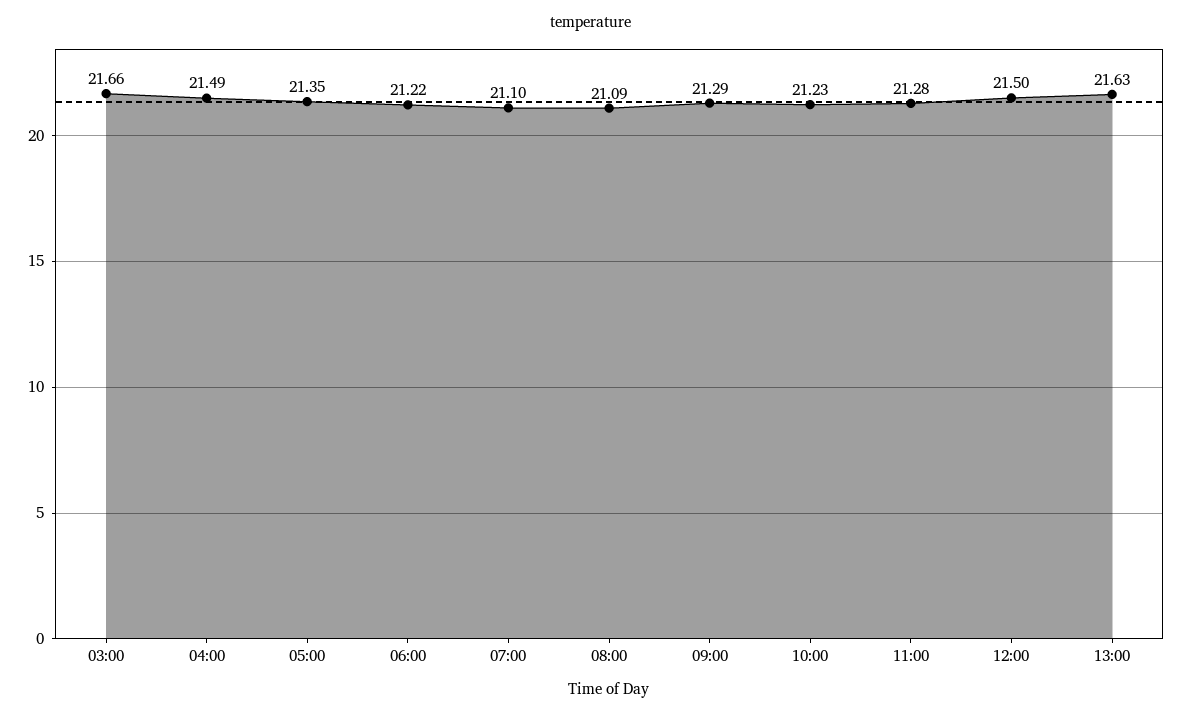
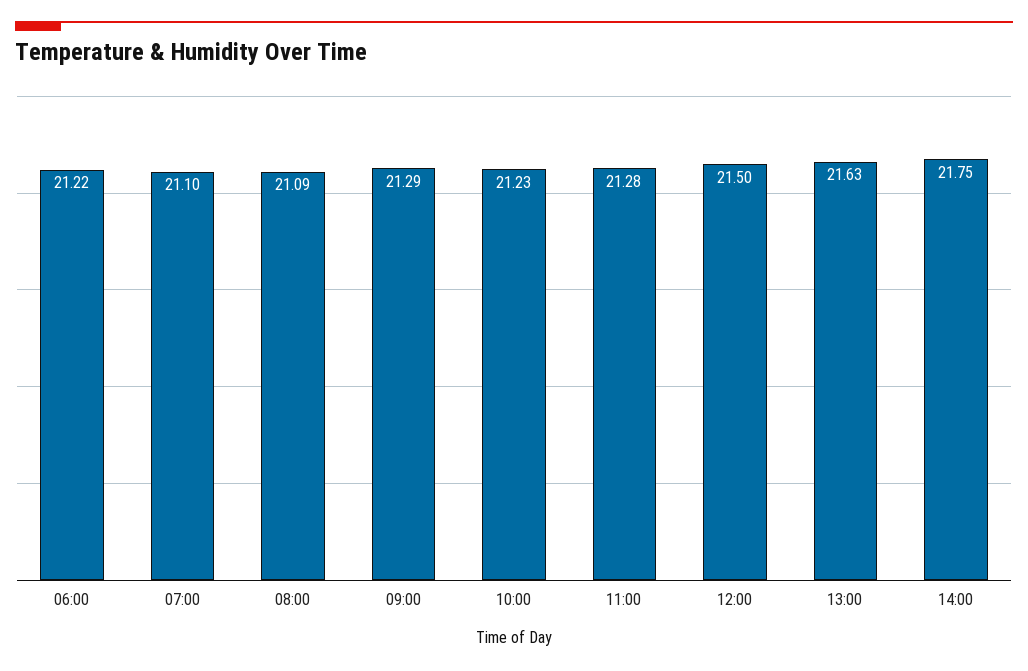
03:00: 21.66 -> none
04:00: 21.49 -> none
05:00: 21.35 -> none
14:00: none -> 21.75

